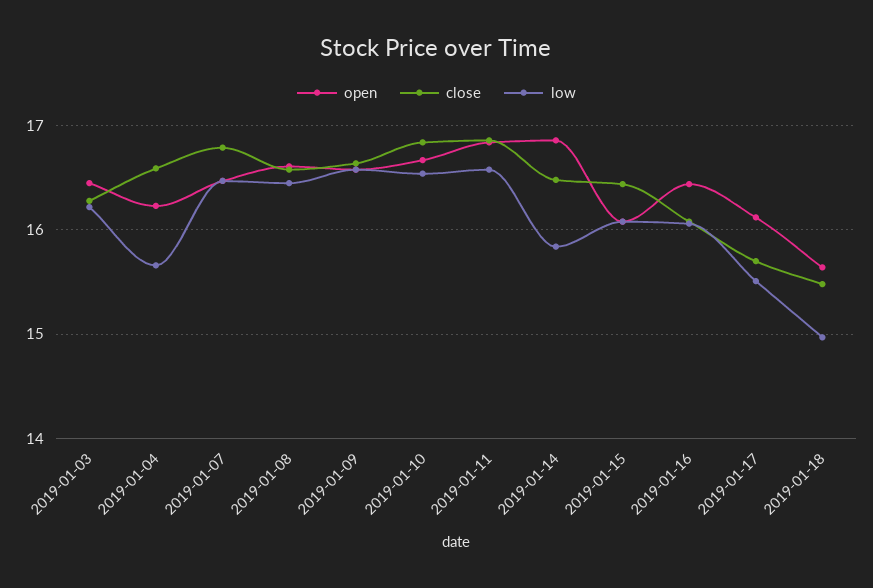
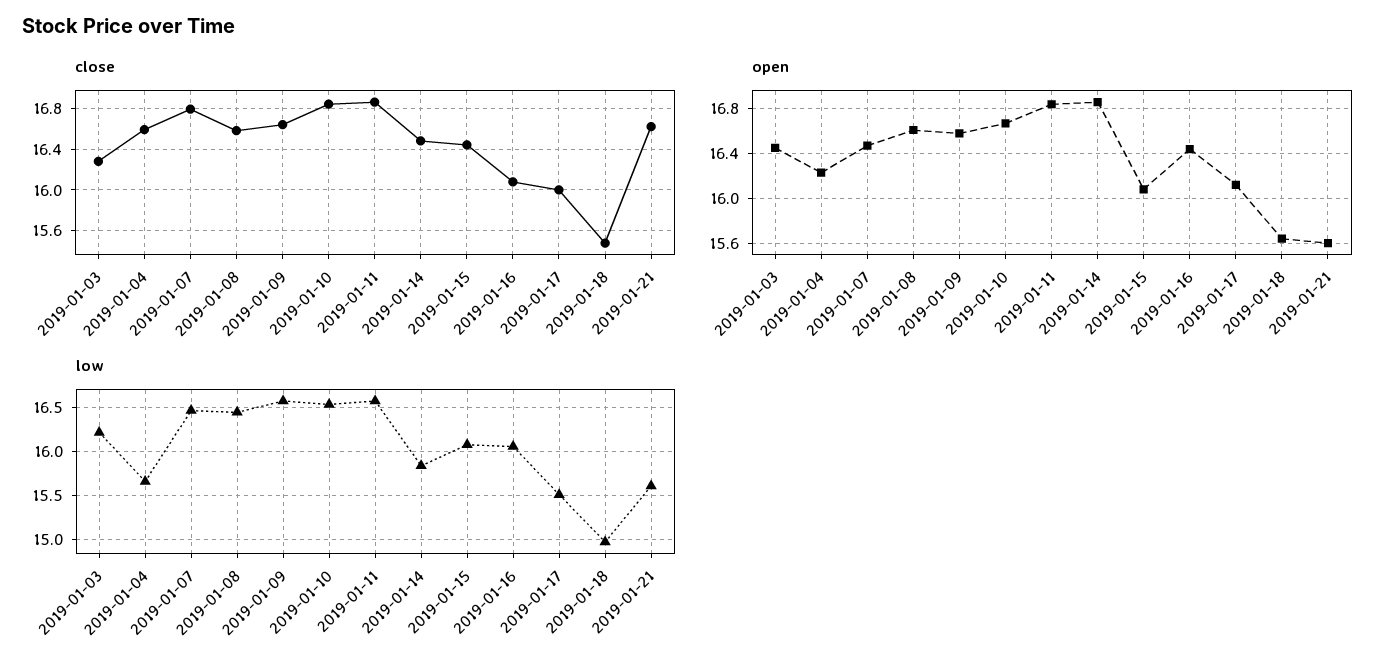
close, 2019-01-17: 15.7 -> 16
close, 2019-01-21: none -> 16.6
open, 2019-01-21: none -> 15.6
low, 2019-01-21: none -> 15.6

